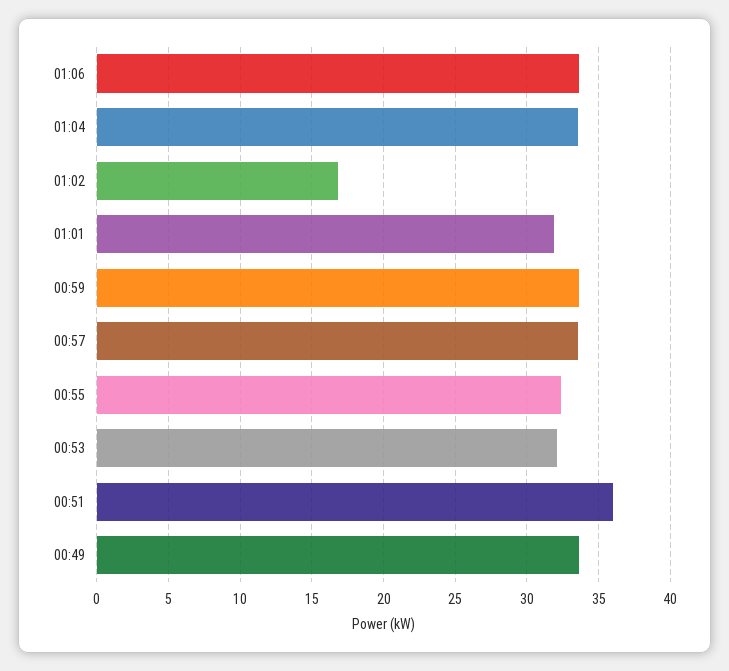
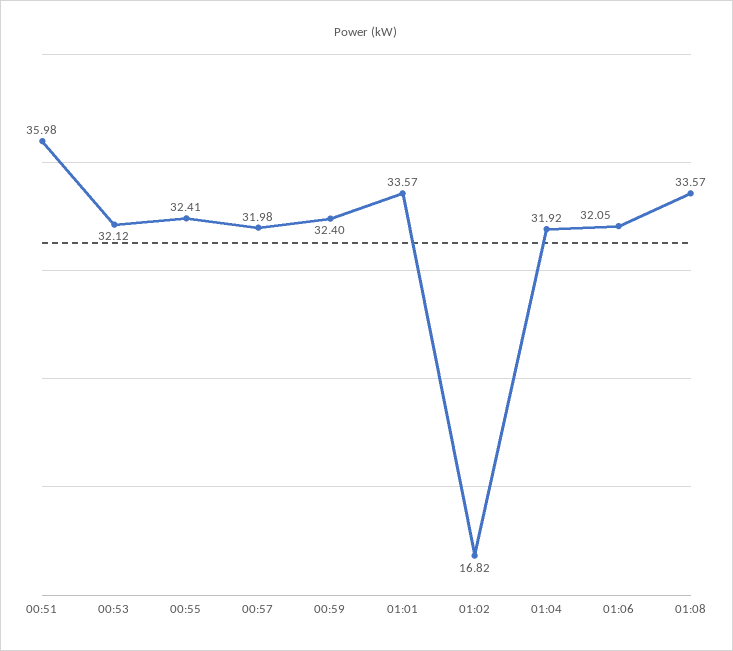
01:06: 33.5 -> 32.05
01:04: 33.5 -> 31.92
01:01: 32 -> 33.57
00:59: 33.5 -> 32.4
00:57: 33.5 -> 31.98
00:49: 33.5 -> none
01:08: none -> 33.57

